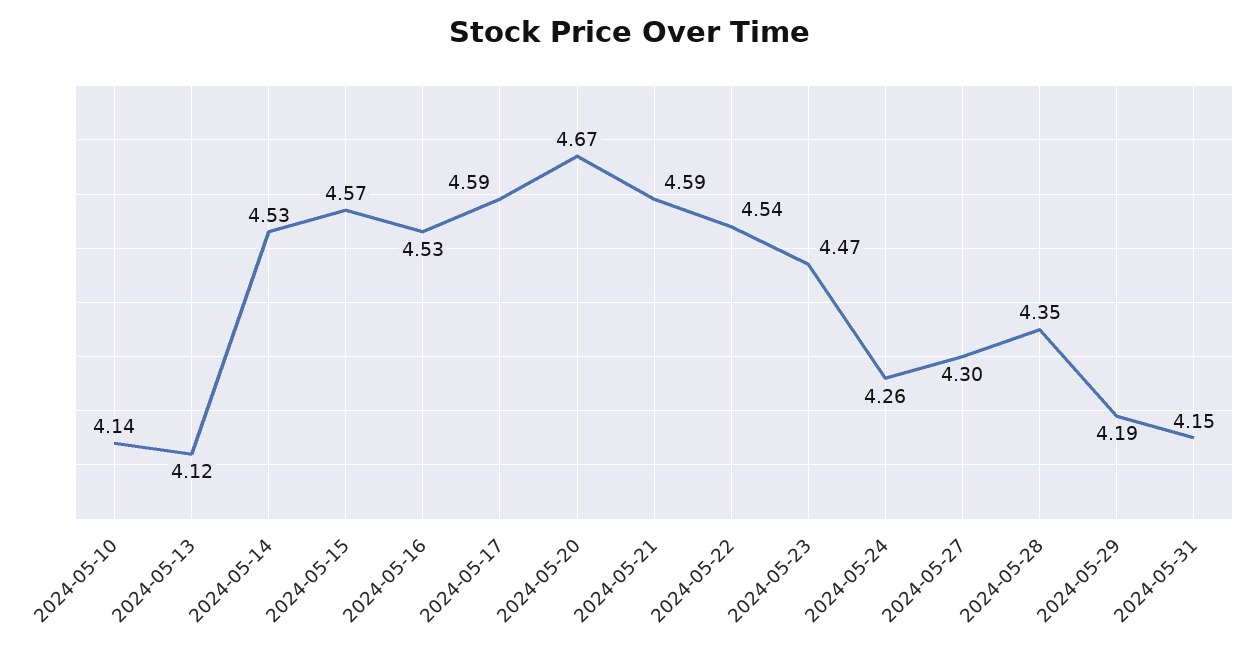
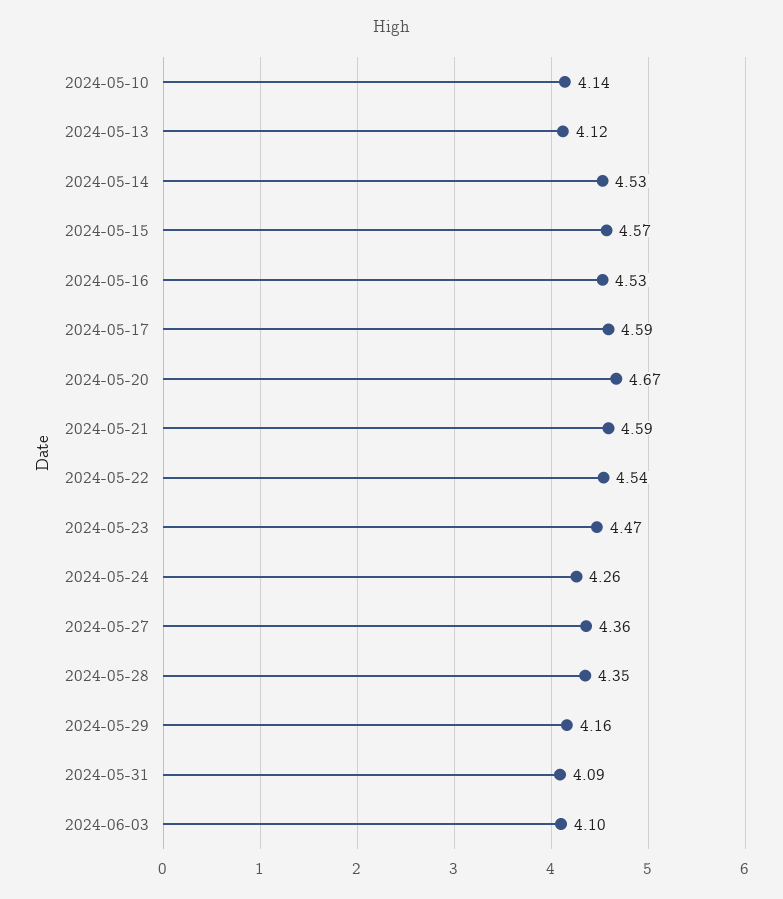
2024-05-27: 4.3 -> 4.36
2024-05-29: 4.19 -> 4.16
2024-05-31: 4.15 -> 4.09
2024-06-03: none -> 4.1

